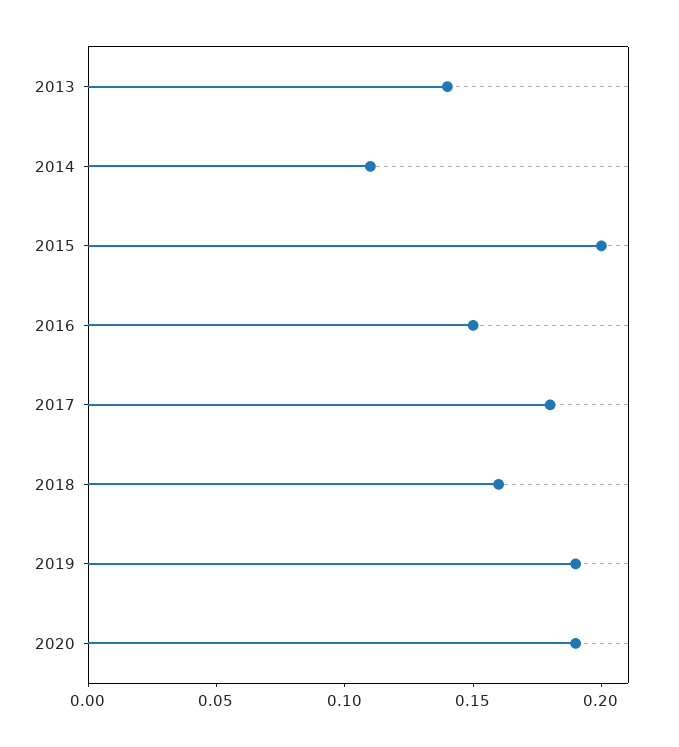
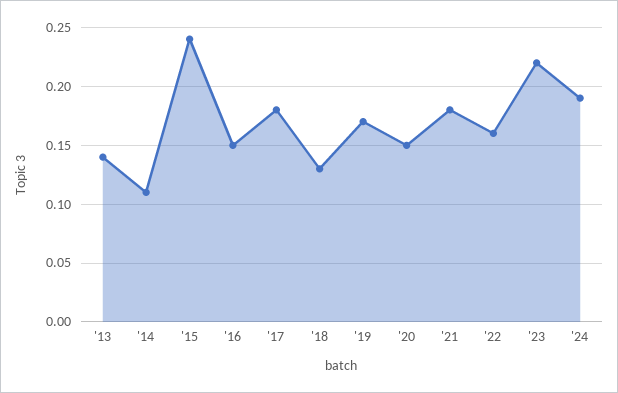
2015: 0.2 -> 0.24
2018: 0.16 -> 0.13
2019: 0.19 -> 0.17
2020: 0.19 -> 0.15
'21: none -> 0.18
'22: none -> 0.16
'23: none -> 0.22
'24: none -> 0.19

